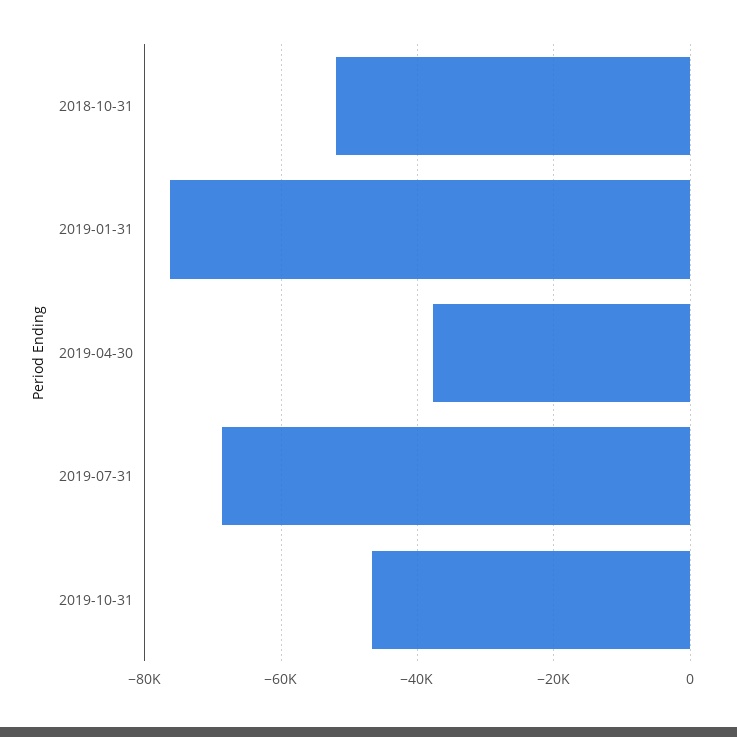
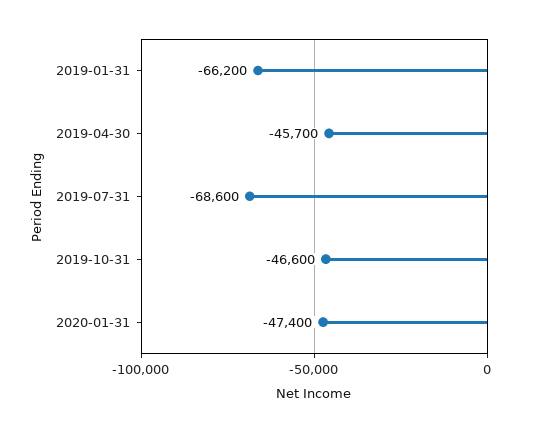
2018-10-31: -52000 -> none
2019-01-31: -76000 -> -66200
2019-04-30: -38000 -> -45700
2020-01-31: none -> -47400

